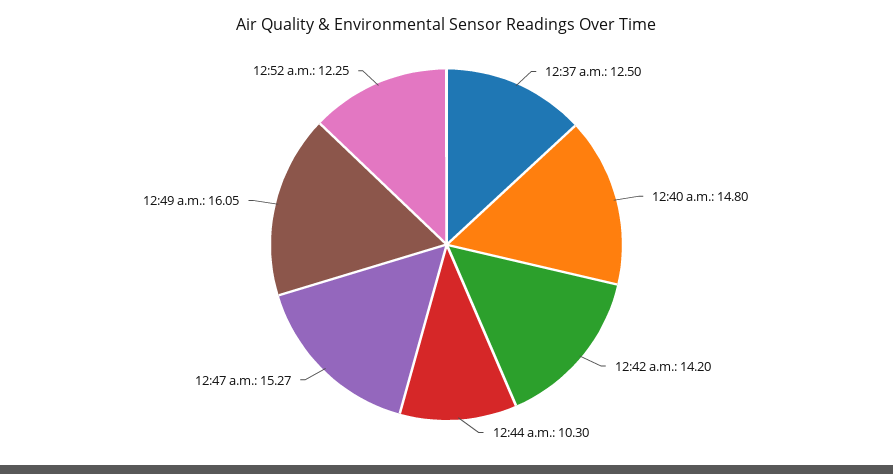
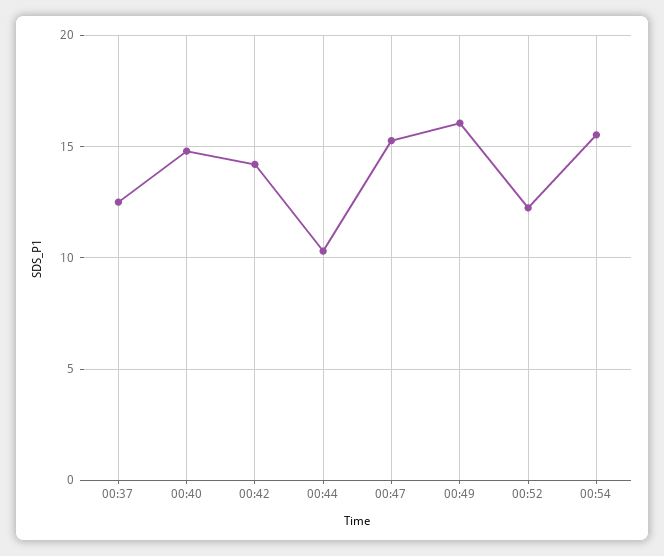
00:54: none -> 15.5

